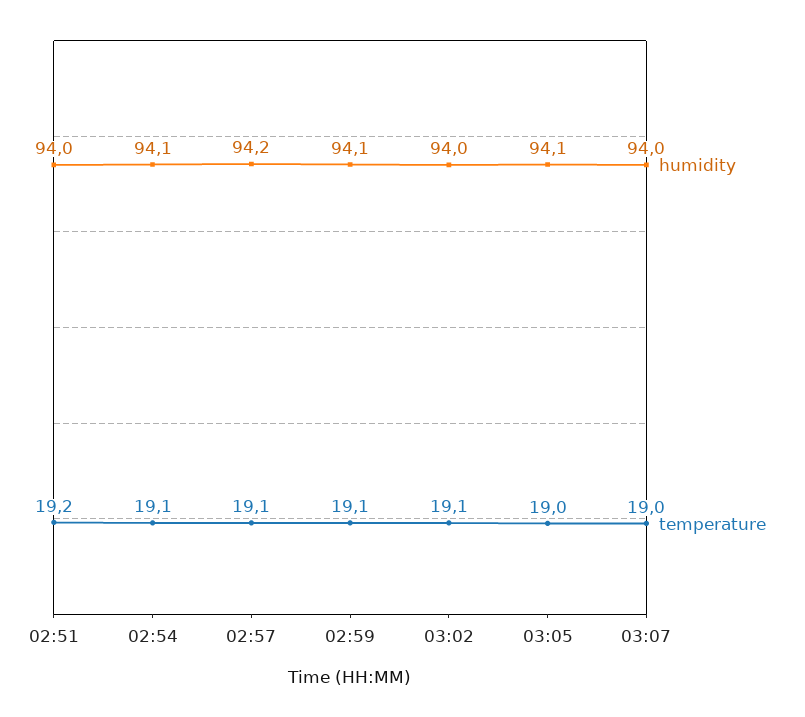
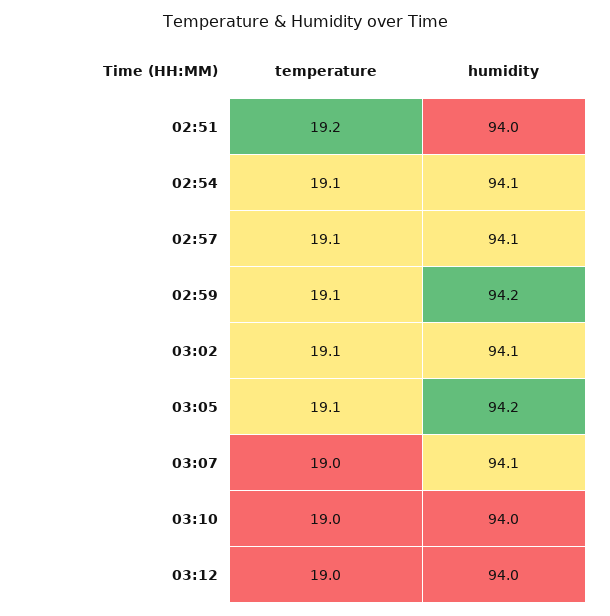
humidity, 02:57: 94.2 -> 94.1
humidity, 02:59: 94.1 -> 94.2
humidity, 03:02: 94 -> 94.1
humidity, 03:05: 94.1 -> 94.2
temperature, 03:05: 19 -> 19.1
humidity, 03:07: 94 -> 94.1
temperature, 03:10: none -> 19
humidity, 03:10: none -> 94
temperature, 03:12: none -> 19
humidity, 03:12: none -> 94

